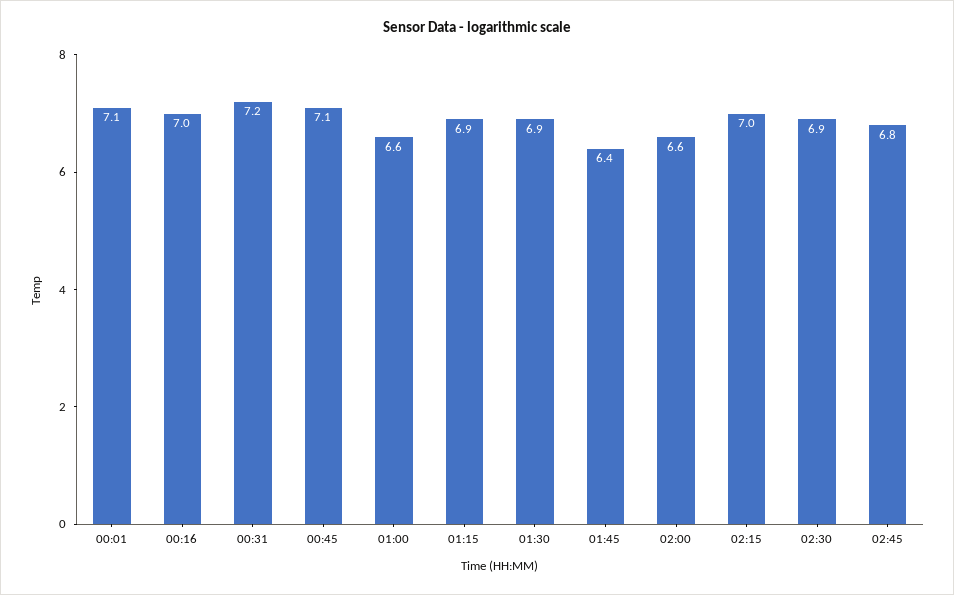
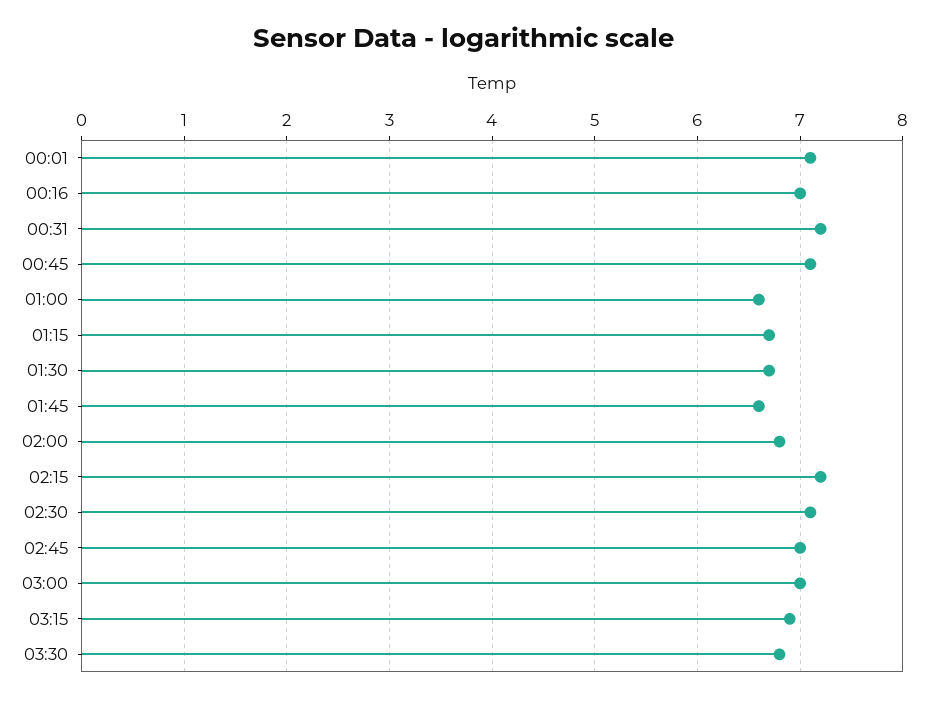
01:15: 6.9 -> 6.7
01:30: 6.9 -> 6.7
01:45: 6.4 -> 6.6
02:00: 6.6 -> 6.8
02:15: 7 -> 7.2
02:30: 6.9 -> 7.1
02:45: 6.8 -> 7
03:00: none -> 7
03:15: none -> 6.9
03:30: none -> 6.8

